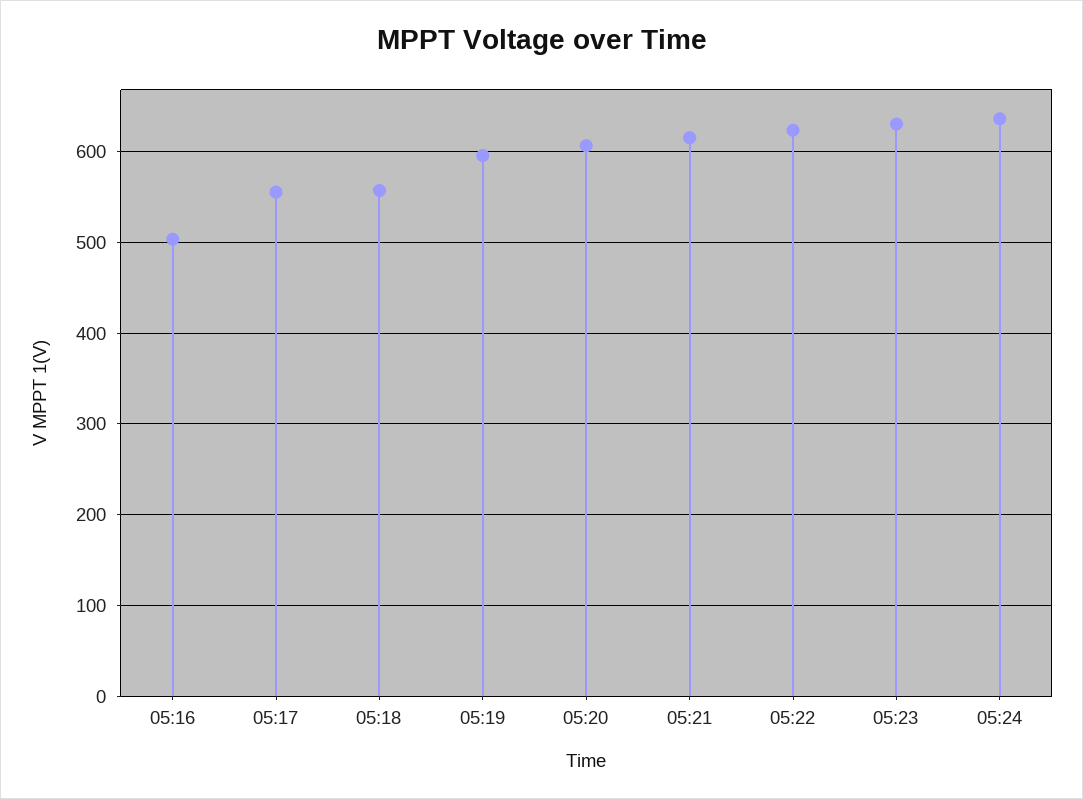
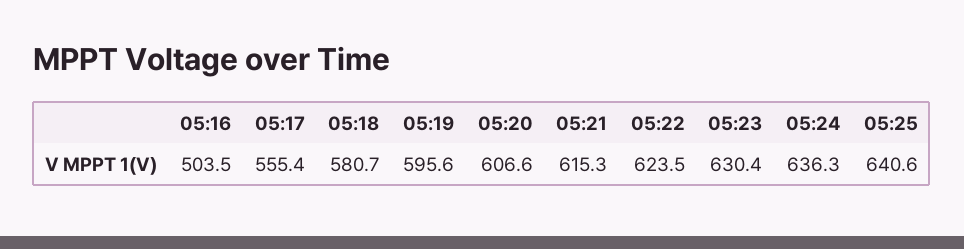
05:18: 560 -> 580.7
05:25: none -> 640.6

